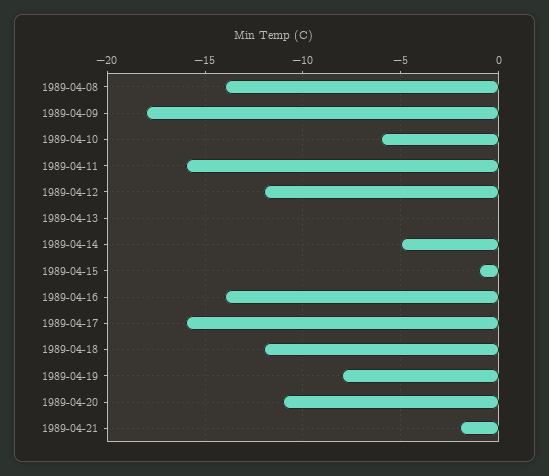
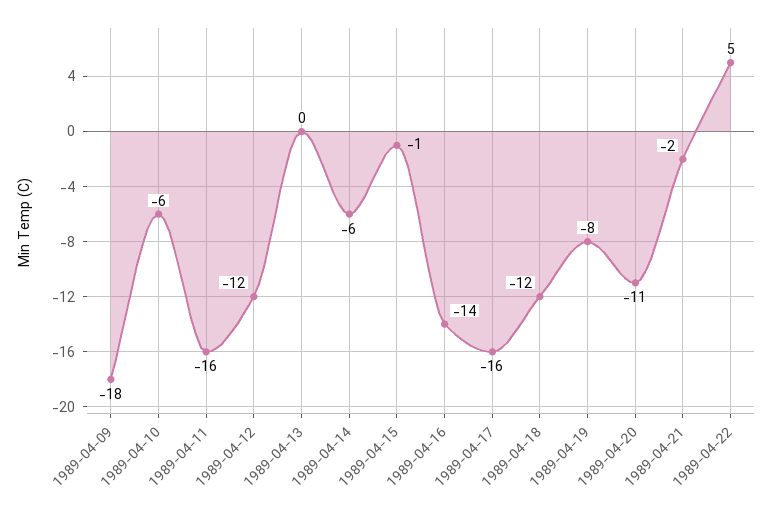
1989-04-08: -14 -> none
1989-04-14: -5 -> -6
1989-04-22: none -> 5

